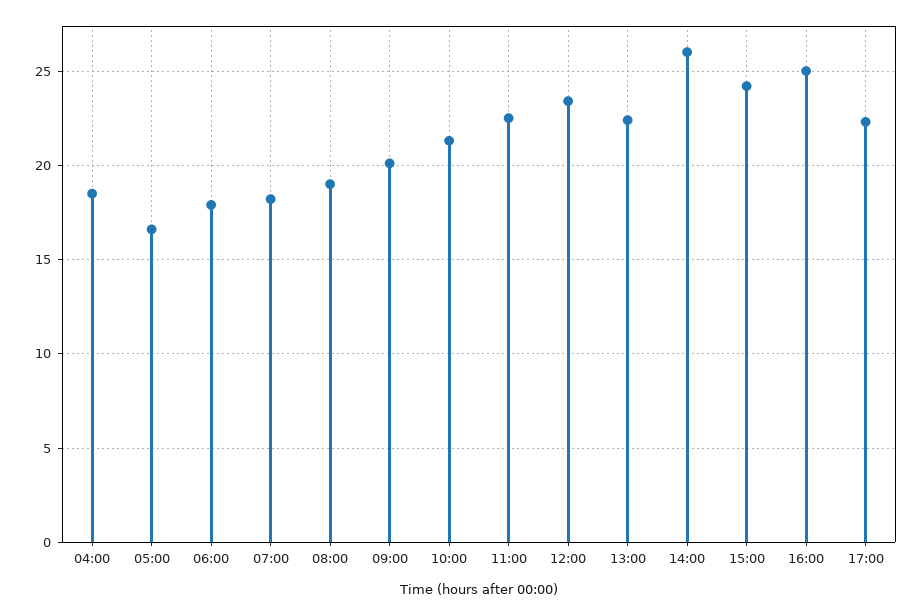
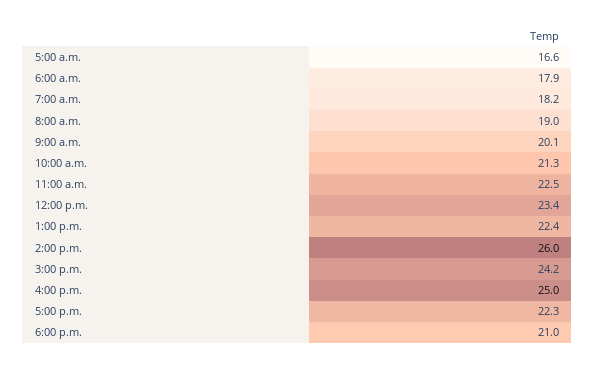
04:00: 18.5 -> none
6:00 p.m.: none -> 21

